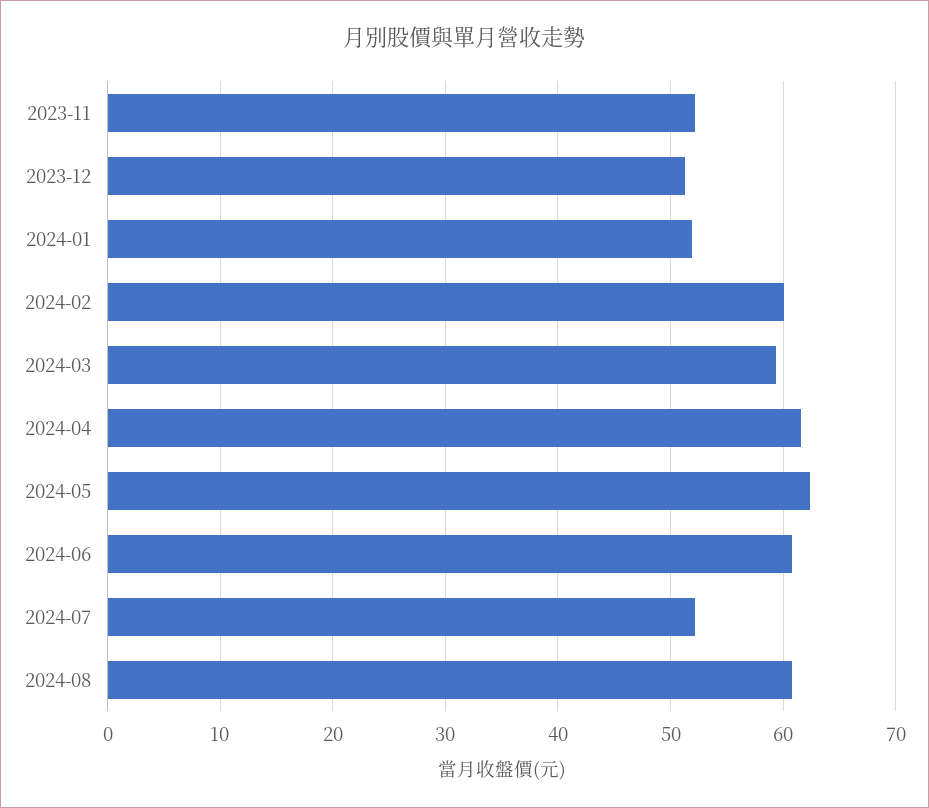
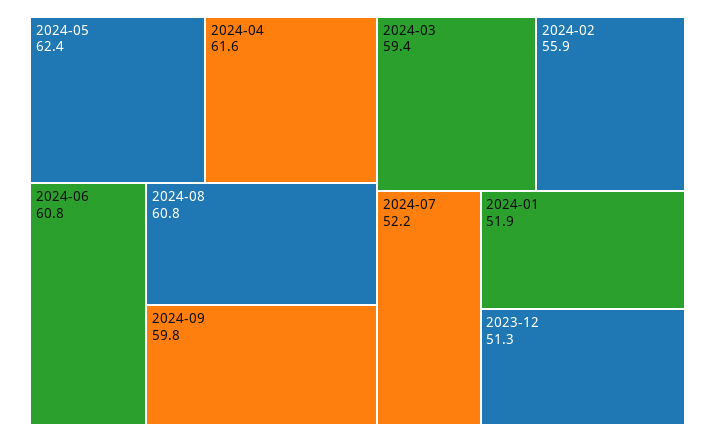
2023-11: 52 -> none
2024-02: 60 -> 55.9
2024-09: none -> 59.8

